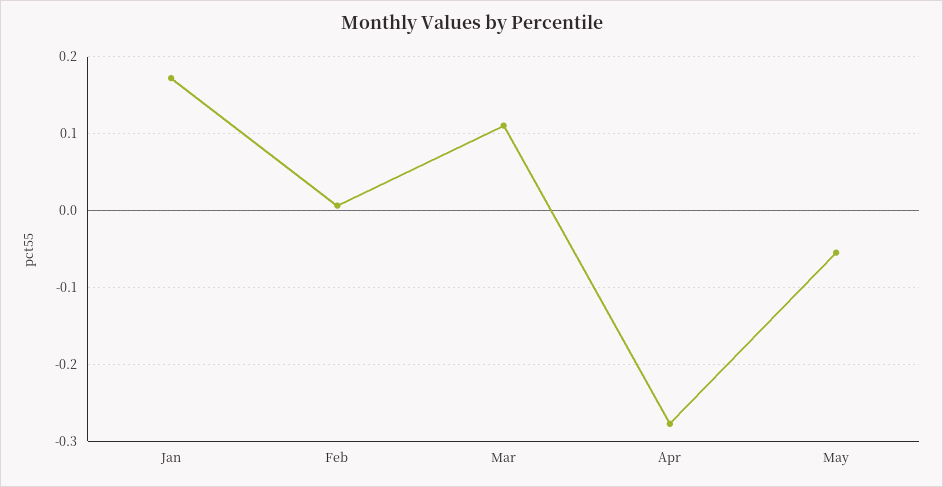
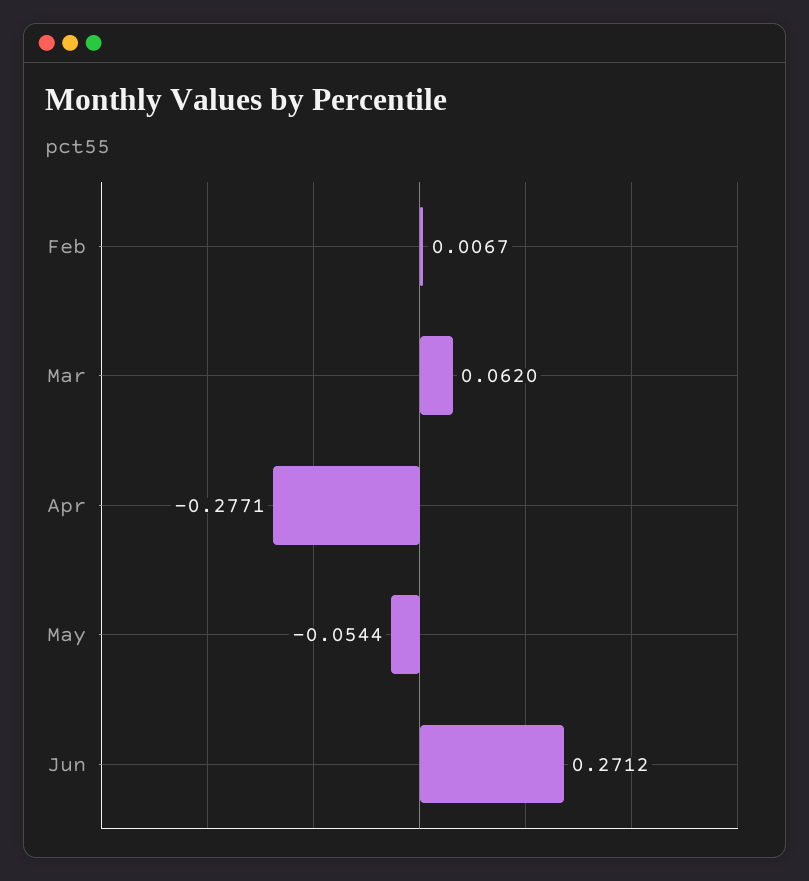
Jan: 0.17 -> none
Mar: 0.11 -> 0.062
Jun: none -> 0.2712

